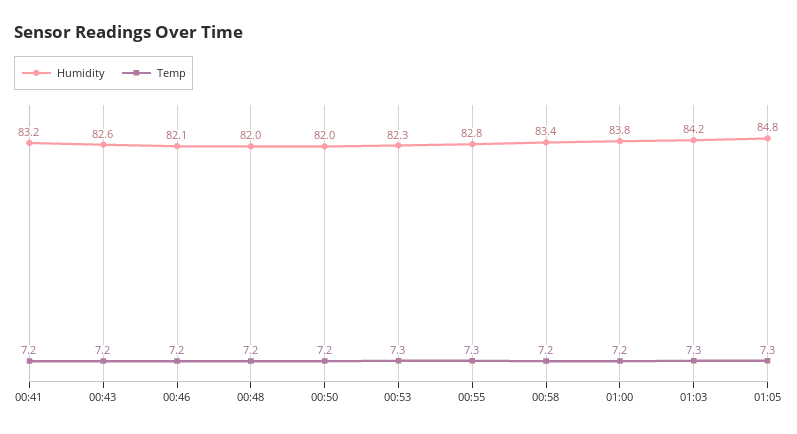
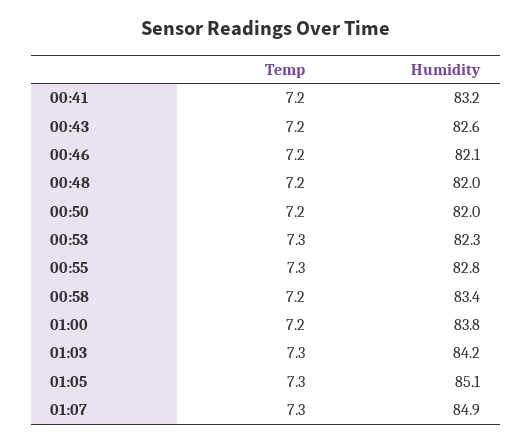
Humidity, 01:05: 84.8 -> 85.1
Temp, 01:07: none -> 7.3
Humidity, 01:07: none -> 84.9

